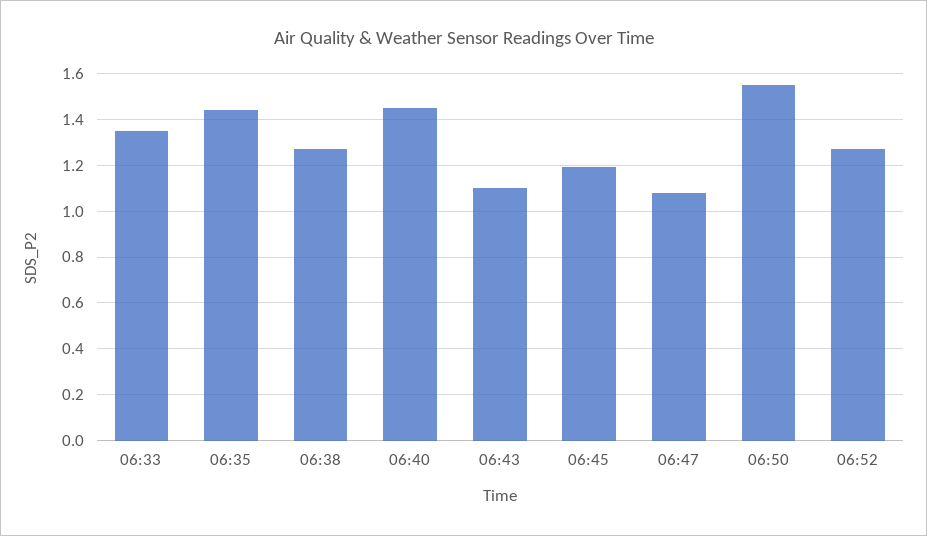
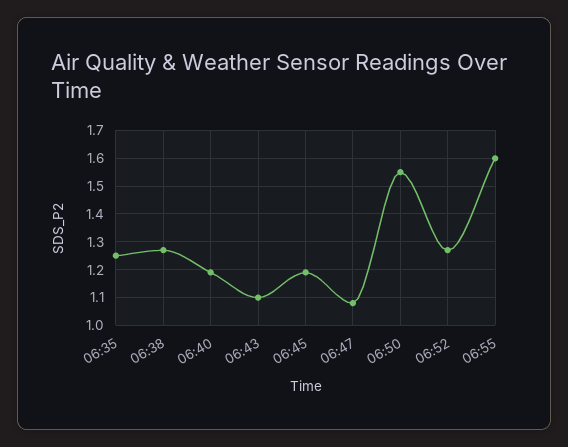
06:33: 1.35 -> none
06:35: 1.45 -> 1.25
06:40: 1.45 -> 1.2
06:55: none -> 1.6

